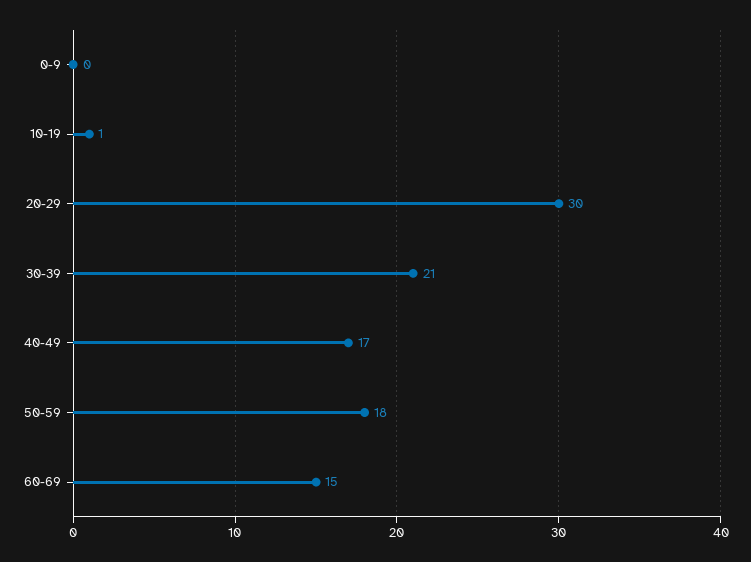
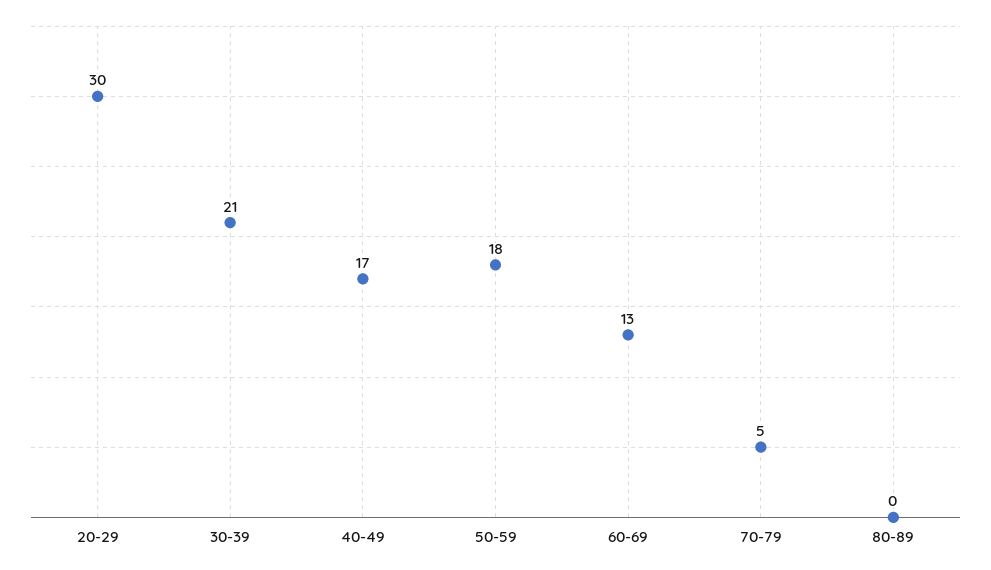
0-9: 0 -> none
10-19: 1 -> none
60-69: 15 -> 13
70-79: none -> 5
80-89: none -> 0

